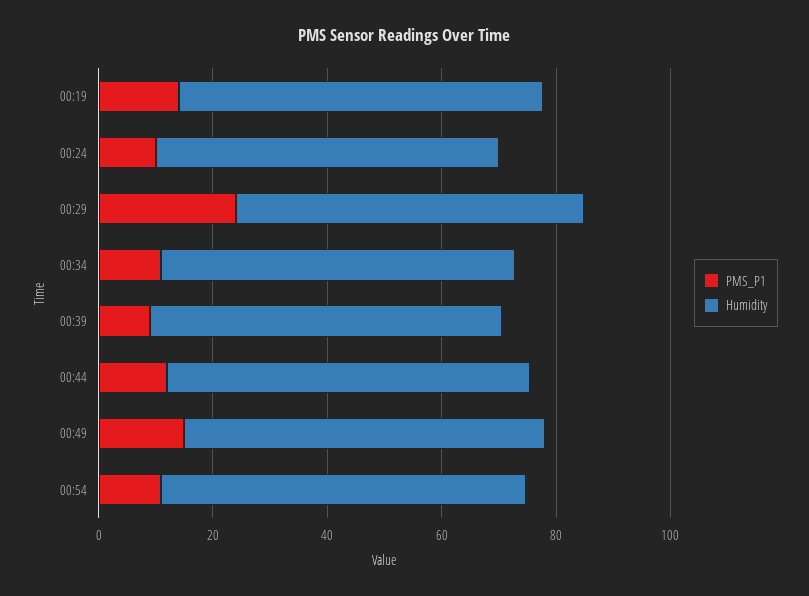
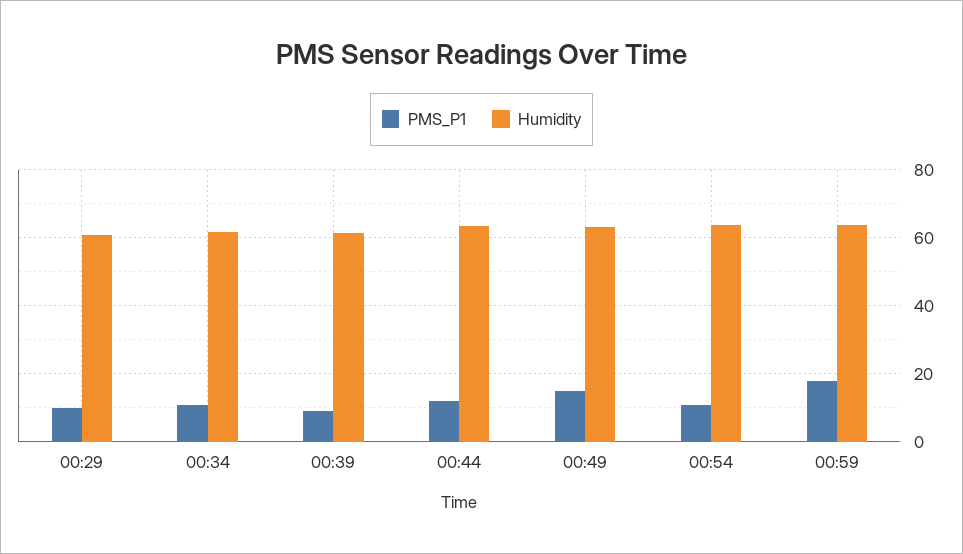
PMS_P1, 00:19: 15 -> none
Humidity, 00:19: 65 -> none
PMS_P1, 00:24: 10 -> none
Humidity, 00:24: 60 -> none
PMS_P1, 00:29: 25 -> 10
PMS_P1, 00:59: none -> 18
Humidity, 00:59: none -> 64

